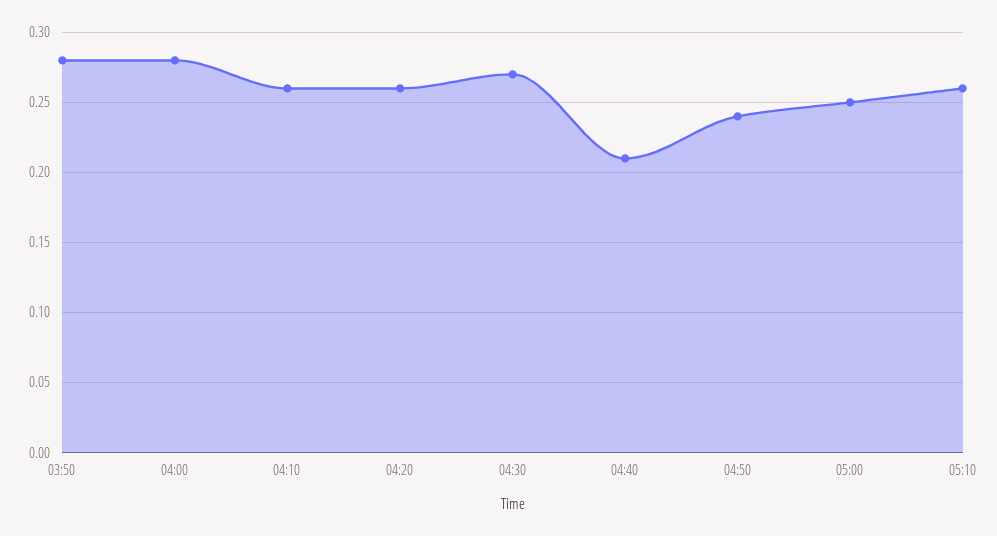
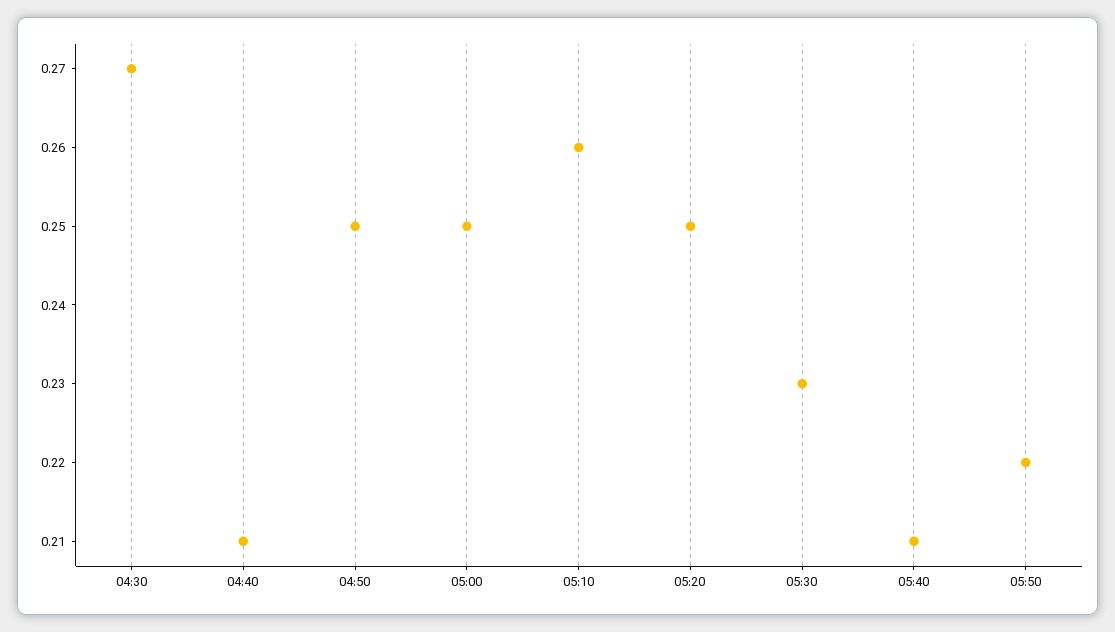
03:50: 0.28 -> none
04:00: 0.28 -> none
04:10: 0.26 -> none
04:20: 0.26 -> none
04:50: 0.24 -> 0.25
05:20: none -> 0.25
05:30: none -> 0.23
05:40: none -> 0.21
05:50: none -> 0.22

